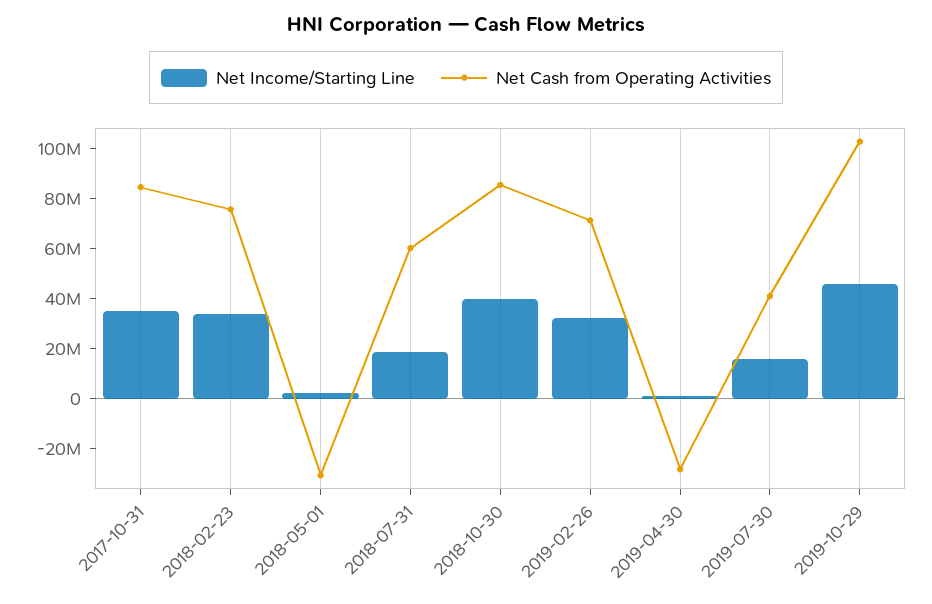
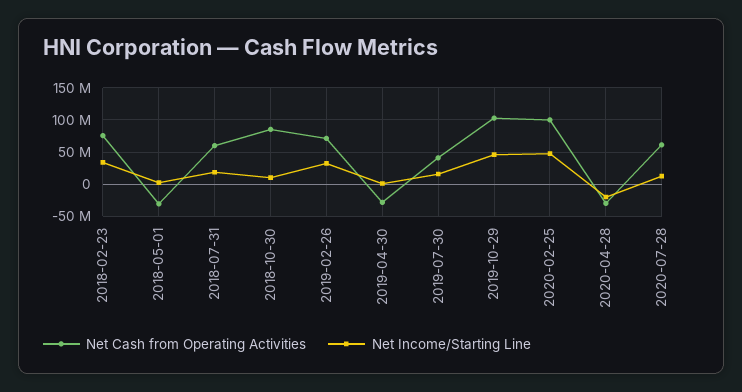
Net Income/Starting Line, 2017-10-31: 35000000 -> none
Net Cash from Operating Activities, 2017-10-31: 85000000 -> none
Net Income/Starting Line, 2018-10-30: 40000000 -> 10000000
Net Cash from Operating Activities, 2020-02-25: none -> 100000000
Net Income/Starting Line, 2020-02-25: none -> 50000000
Net Cash from Operating Activities, 2020-04-28: none -> -30000000
Net Income/Starting Line, 2020-04-28: none -> -20000000
Net Cash from Operating Activities, 2020-07-28: none -> 60000000
Net Income/Starting Line, 2020-07-28: none -> 10000000

